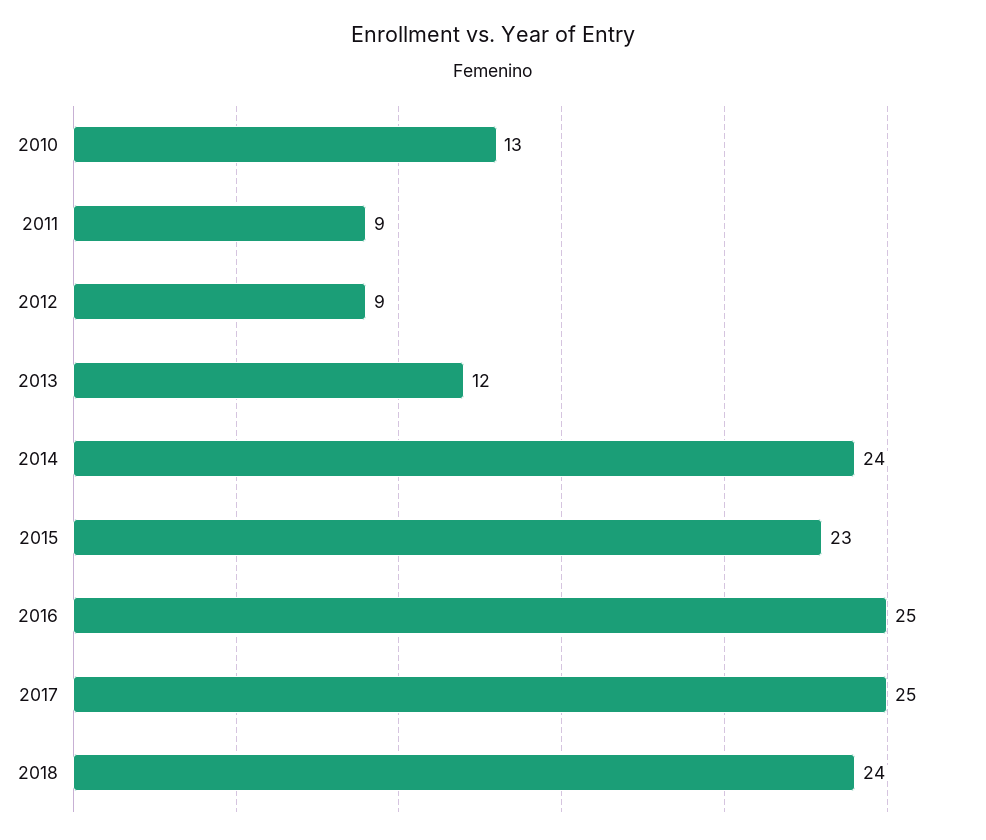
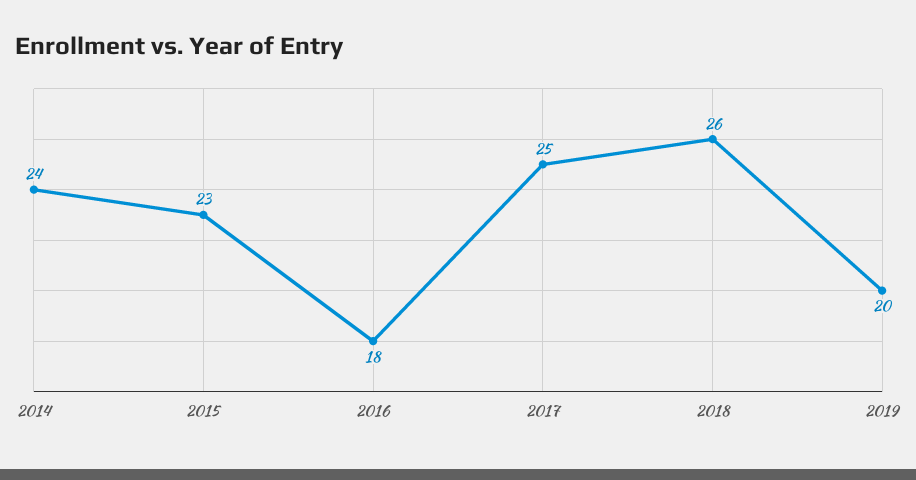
2010: 13 -> none
2011: 9 -> none
2012: 9 -> none
2013: 12 -> none
2016: 25 -> 18
2018: 24 -> 26
2019: none -> 20

